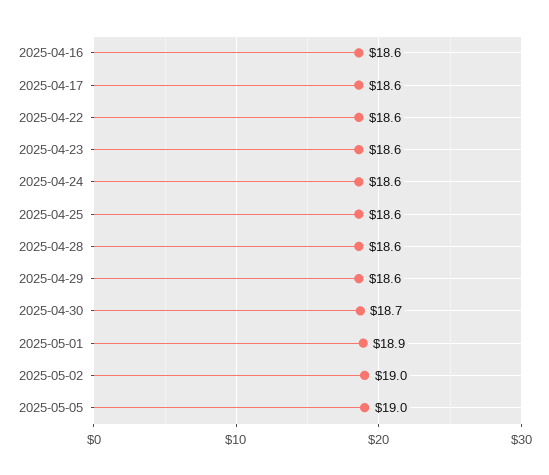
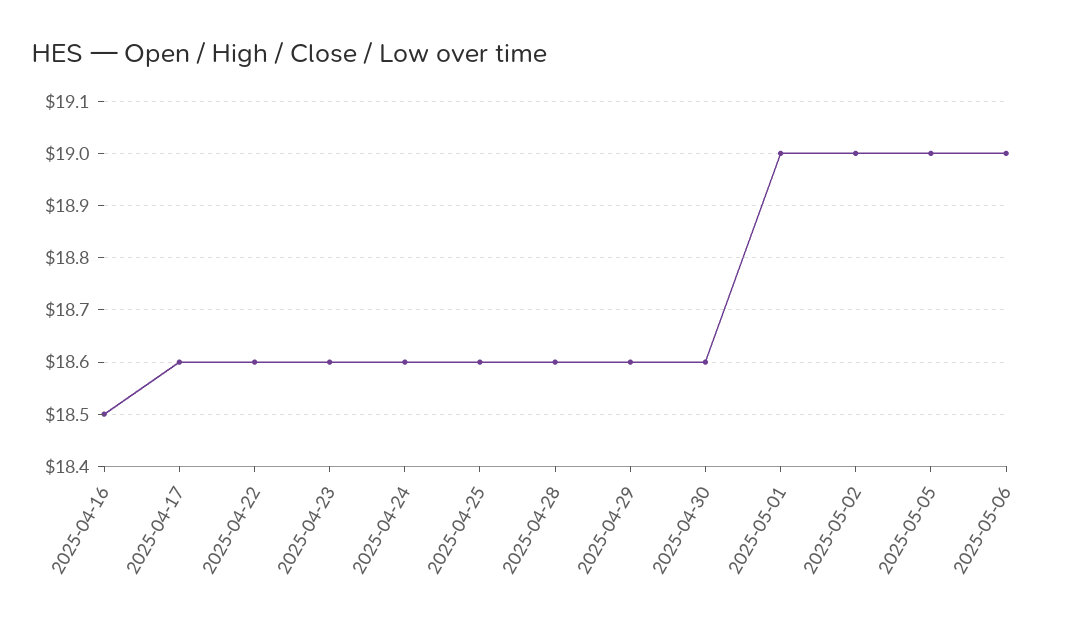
2025-04-16: 18.6 -> 18.5
2025-04-30: 18.7 -> 18.6
2025-05-01: 18.9 -> 19
2025-05-06: none -> 19

